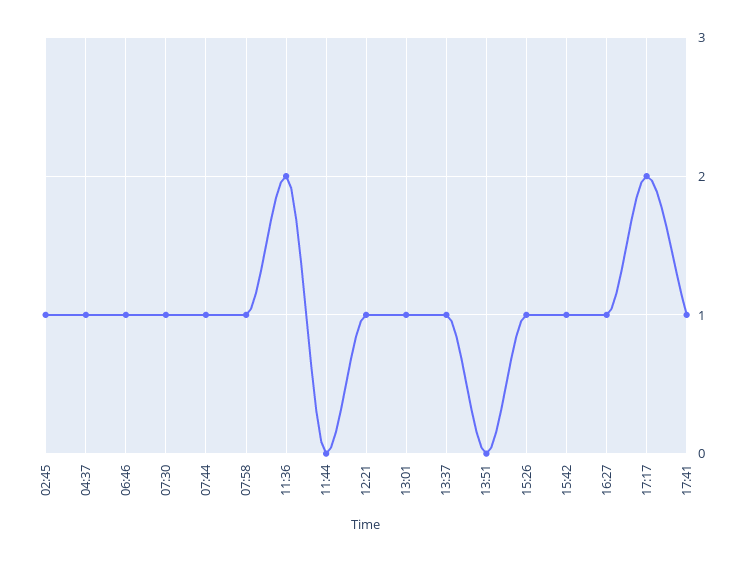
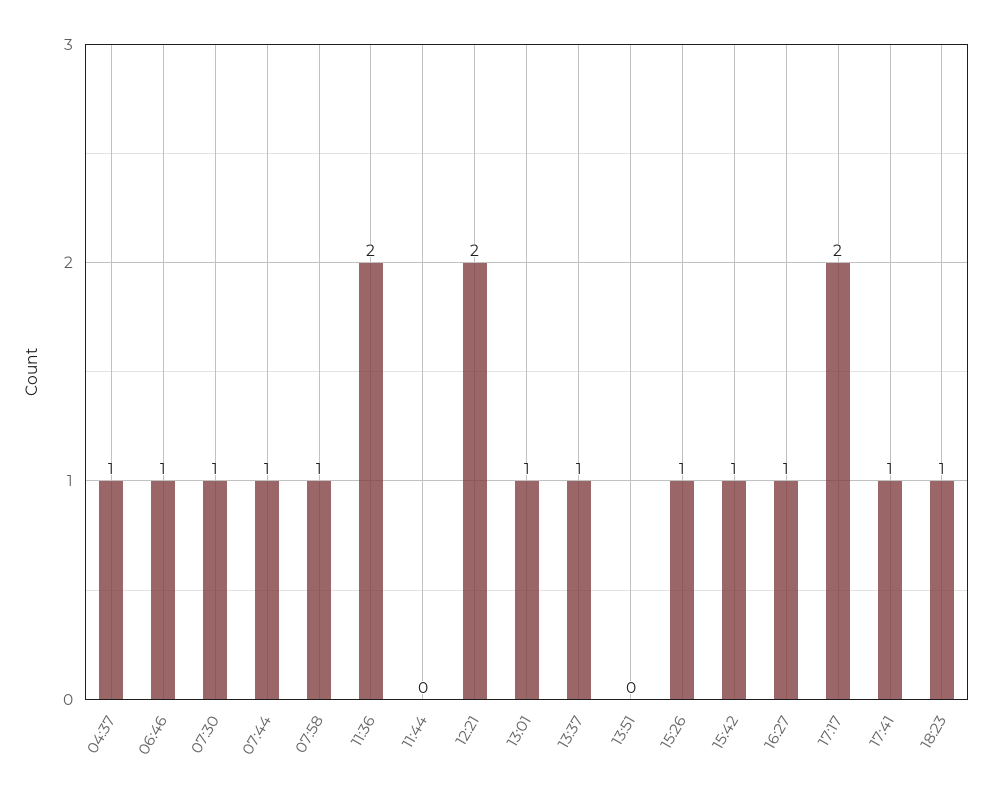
02:45: 1 -> none
12:21: 1 -> 2
18:23: none -> 1

